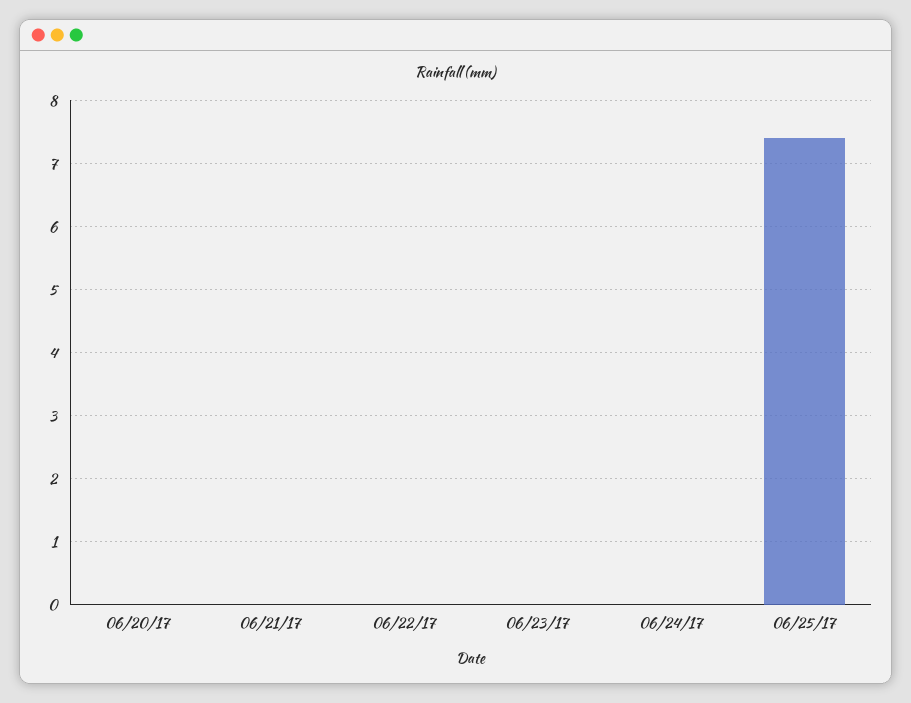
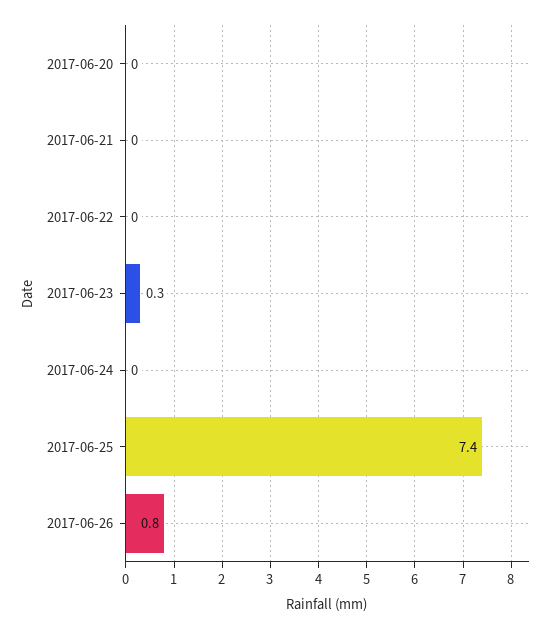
06/23/17: 0 -> 0.3
2017-06-26: none -> 0.8

